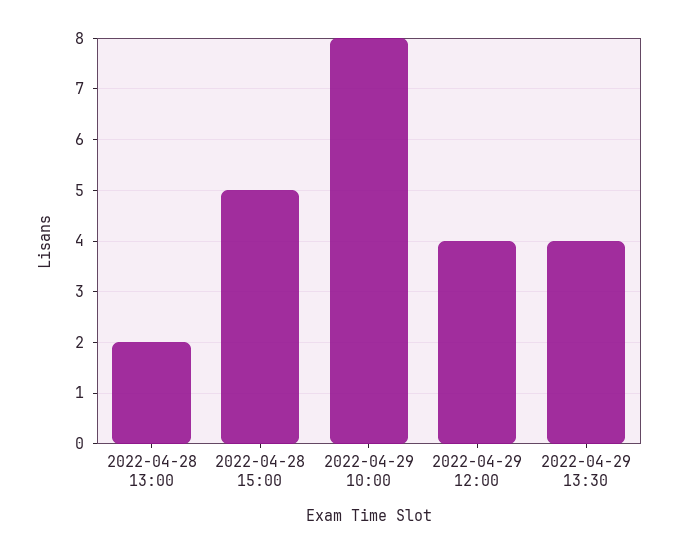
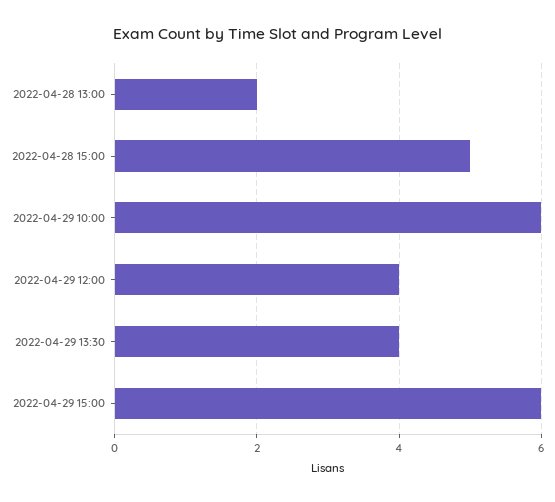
2022-04-29 10:00: 8 -> 6
2022-04-29 15:00: none -> 6

